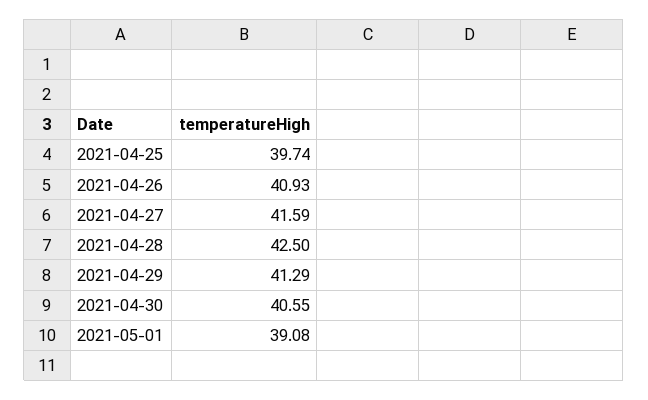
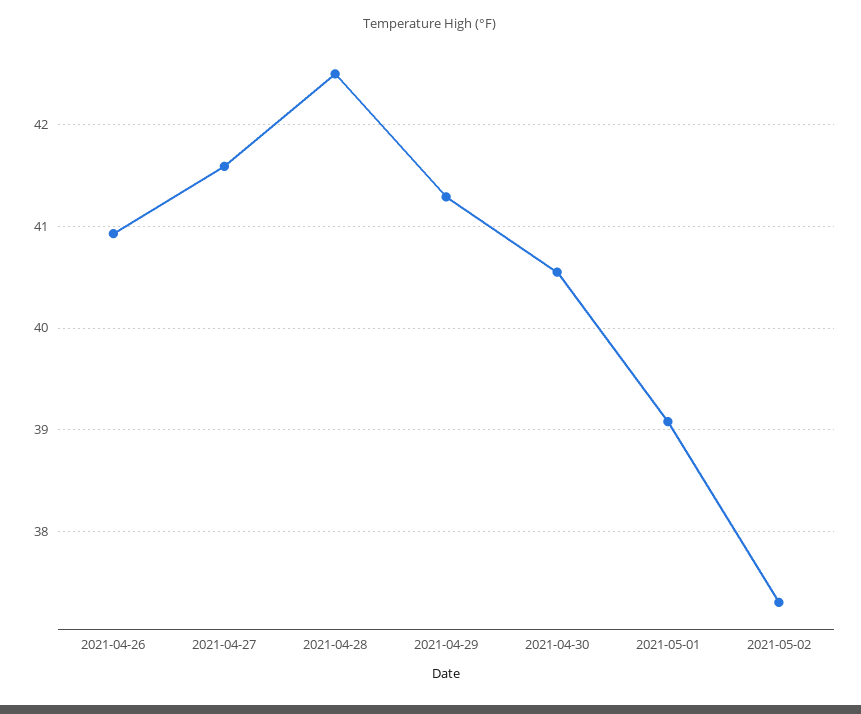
2021-04-25: 39.74 -> none
2021-05-02: none -> 37.3

